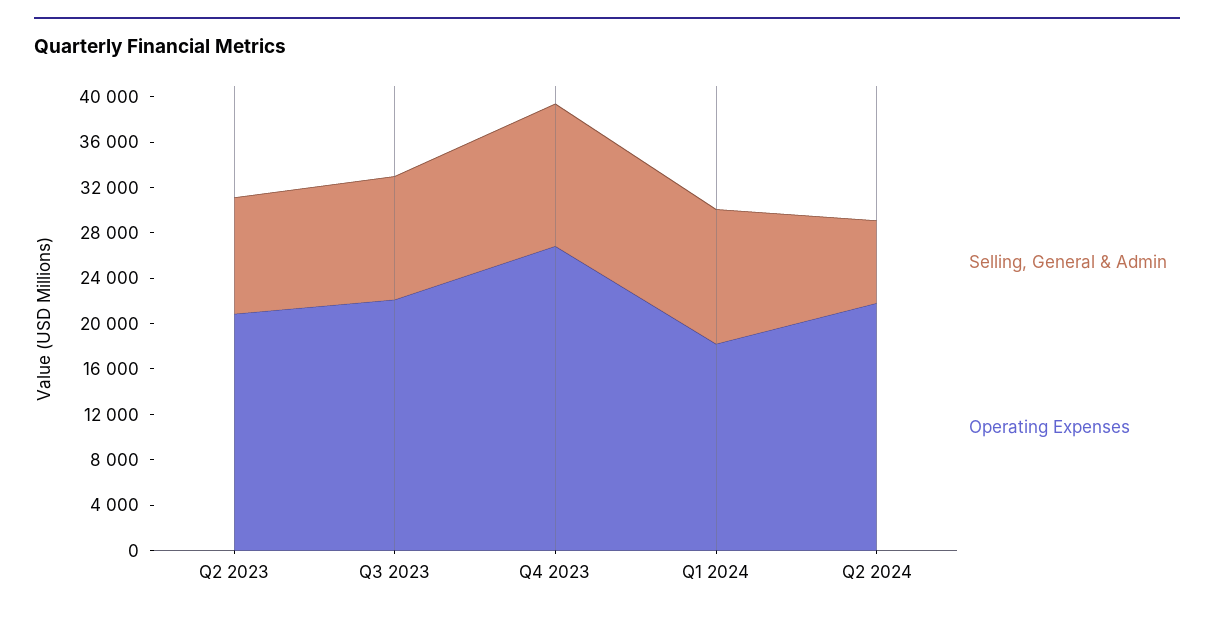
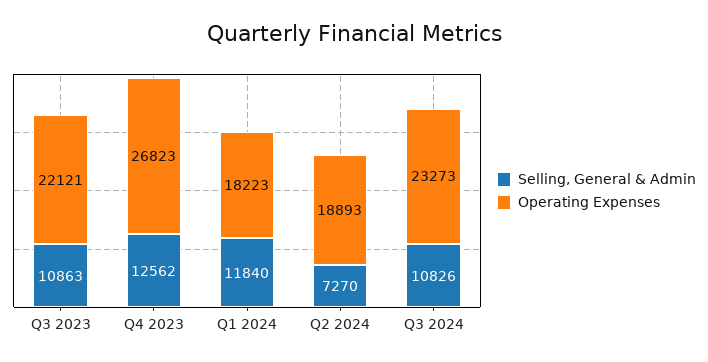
Selling, General & Admin, Q2 2023: 10000 -> none
Operating Expenses, Q2 2023: 21000 -> none
Operating Expenses, Q2 2024: 22000 -> 18893
Selling, General & Admin, Q3 2024: none -> 10826
Operating Expenses, Q3 2024: none -> 23273

